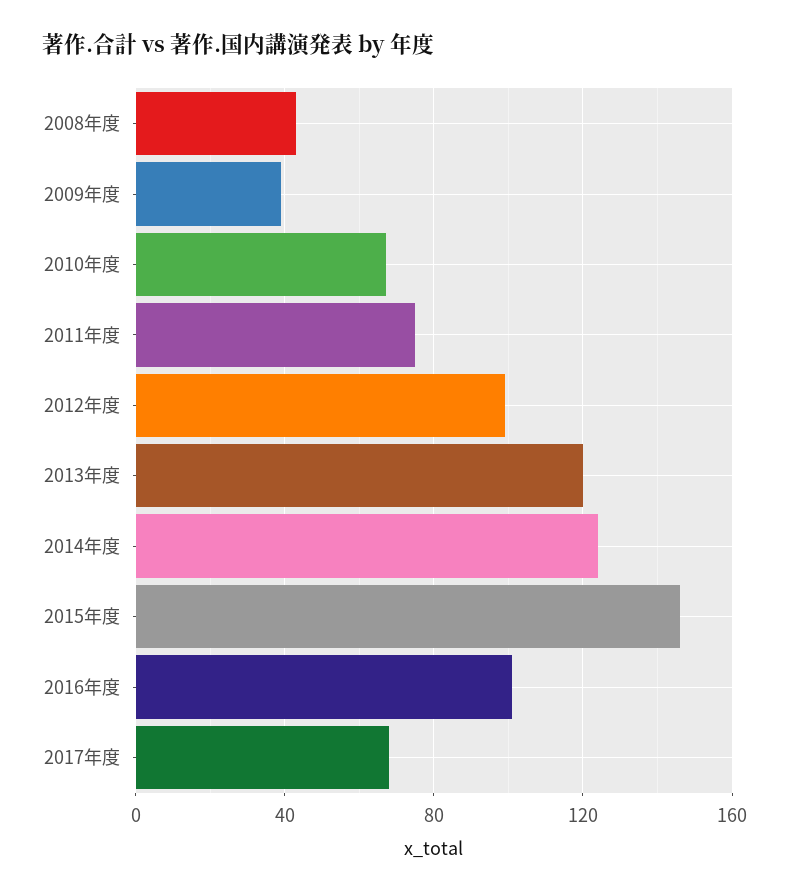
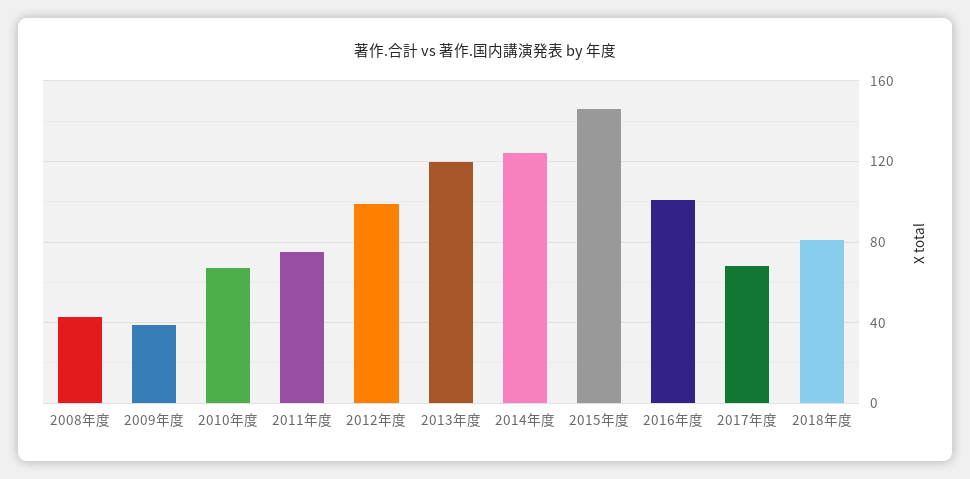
2018年度: none -> 80

